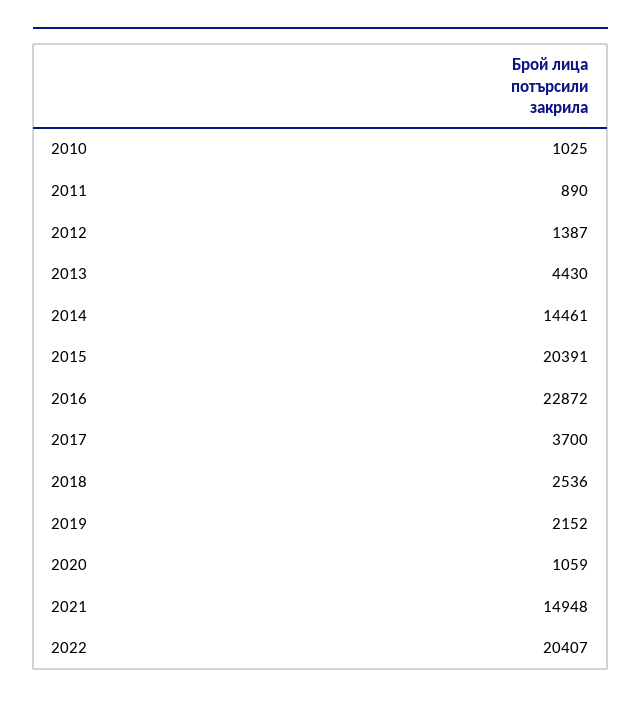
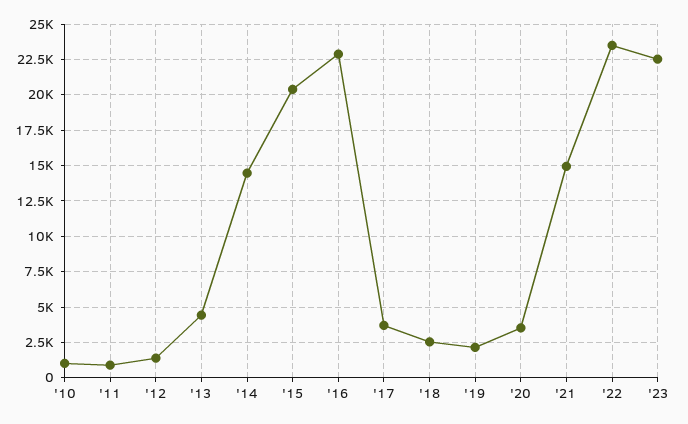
2020: 1059 -> 3500
2022: 20407 -> 23500
'23: none -> 22500

